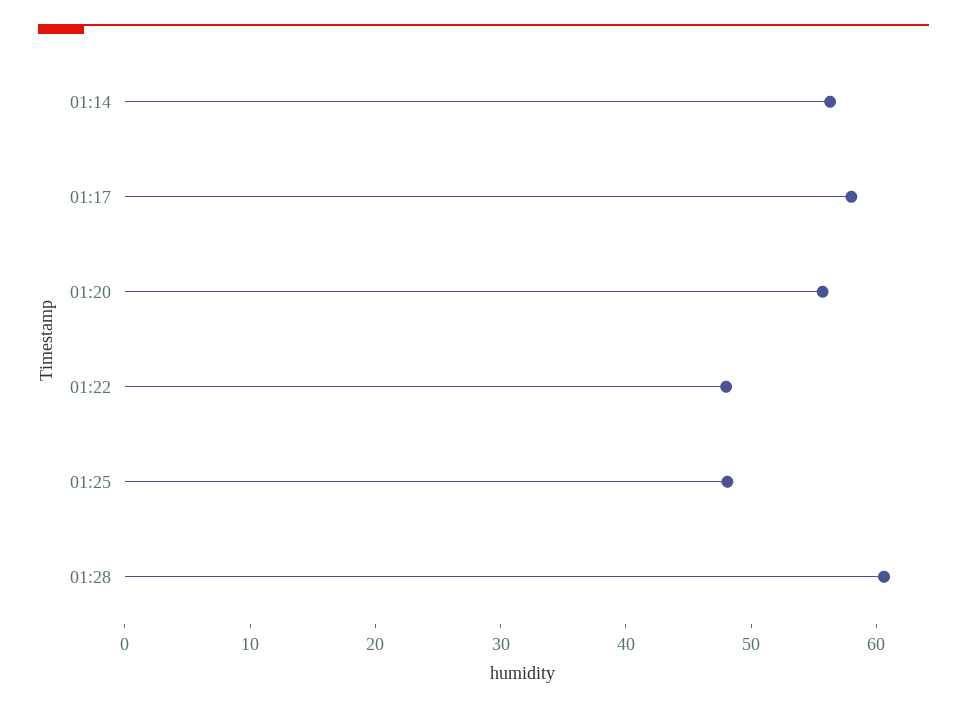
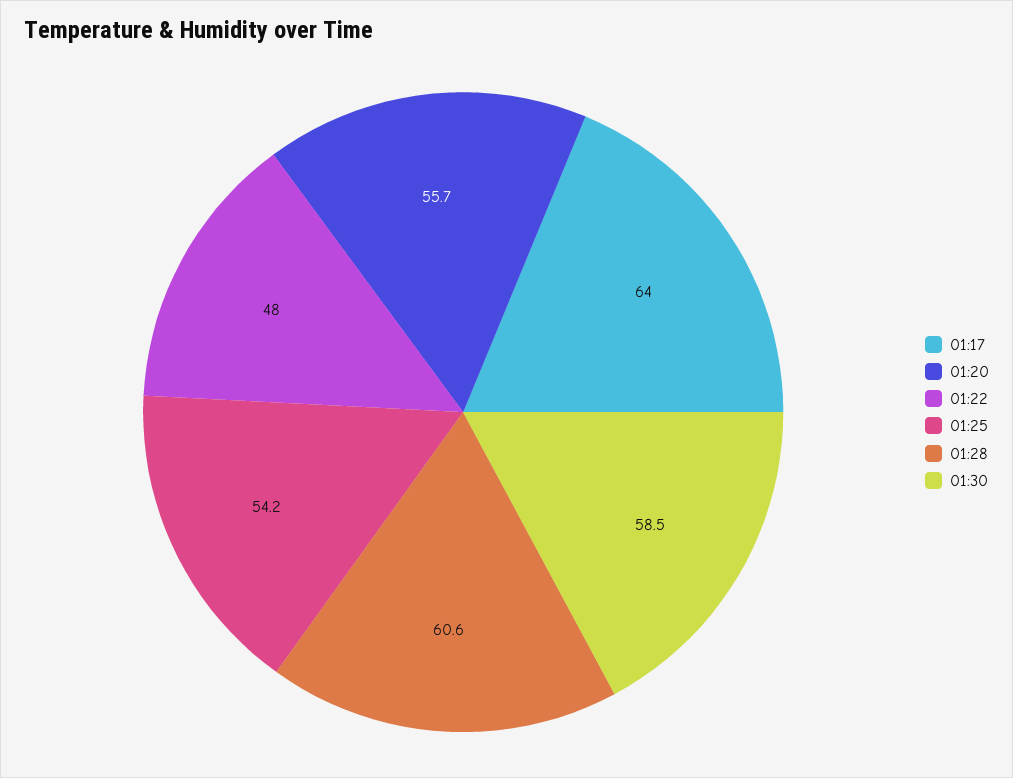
01:14: 56 -> none
01:17: 58 -> 64
01:25: 48 -> 54.2
01:30: none -> 58.5

